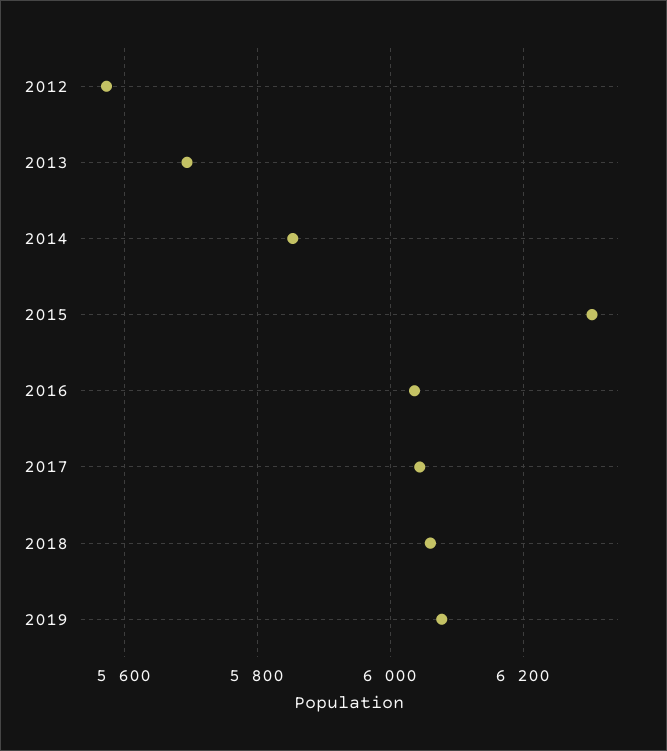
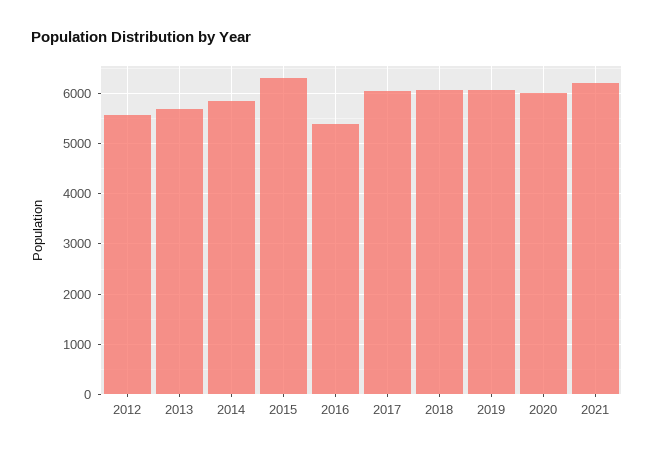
2016: 6040 -> 5400
2020: none -> 6000
2021: none -> 6200

